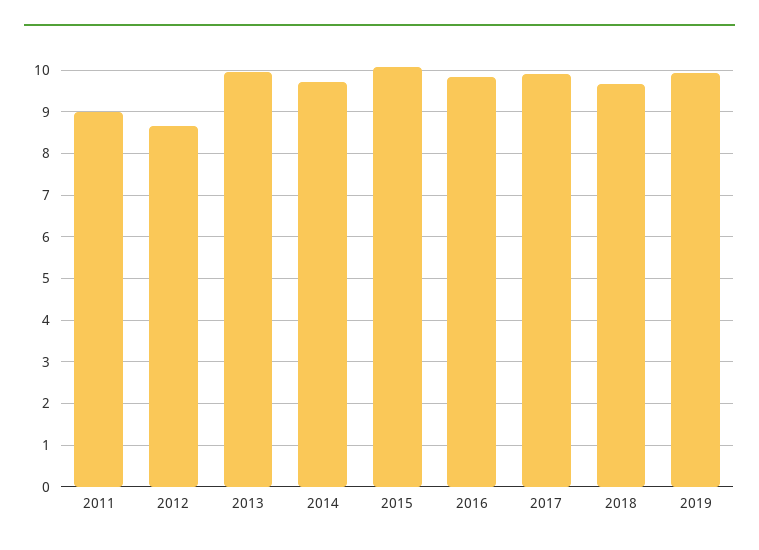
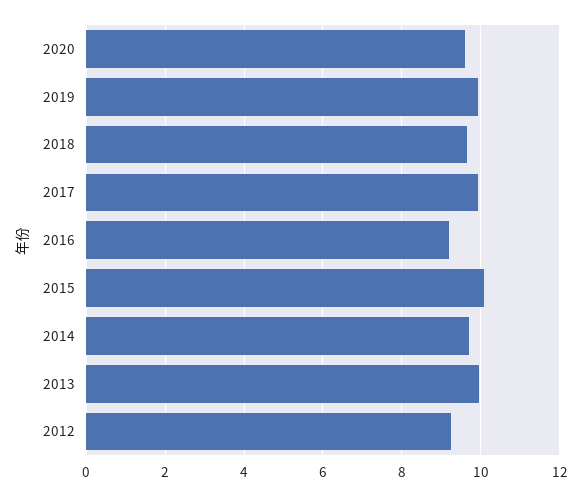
2011: 9 -> none
2012: 8.6 -> 9.2
2016: 9.8 -> 9.2
2020: none -> 9.6

